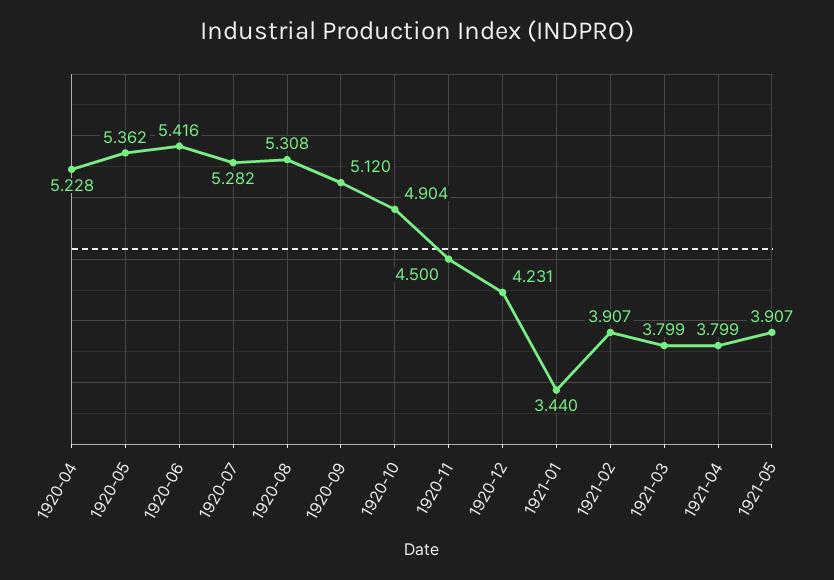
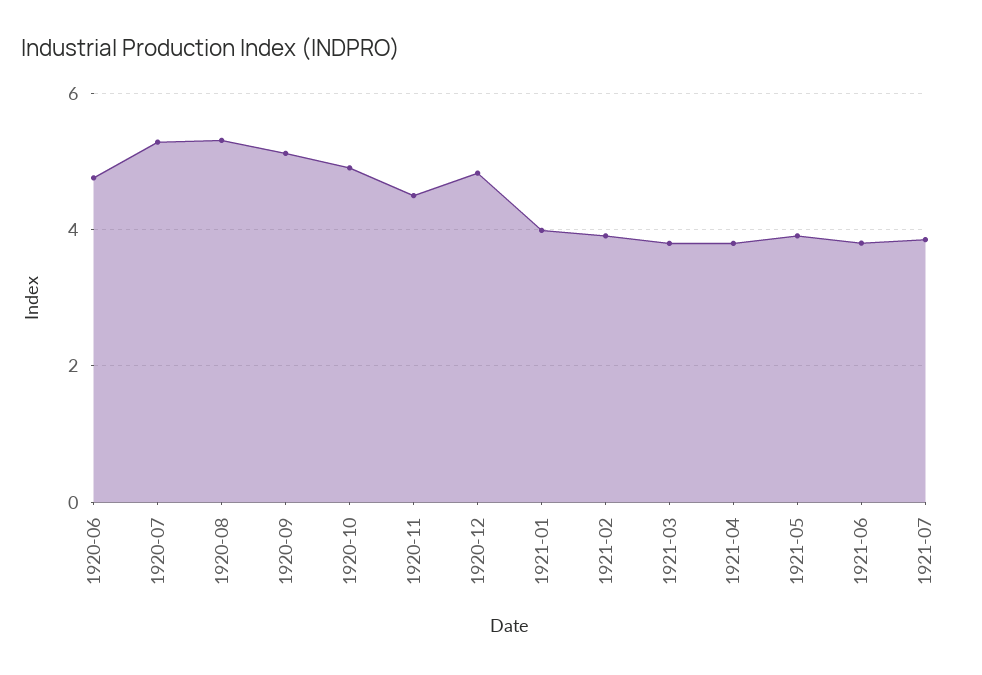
1920-04: 5.228 -> none
1920-05: 5.362 -> none
1920-06: 5.416 -> 4.8
1920-12: 4.231 -> 4.8
1921-01: 3.44 -> 4
1921-06: none -> 3.8
1921-07: none -> 3.8

